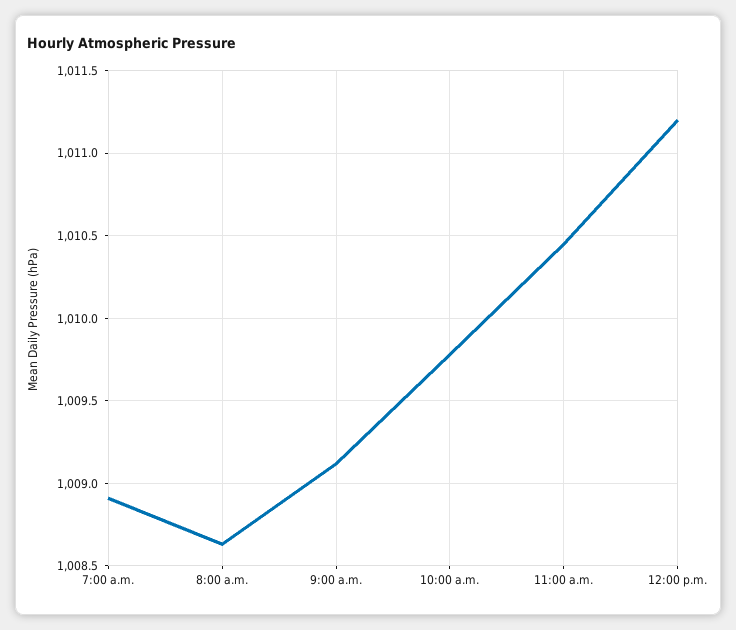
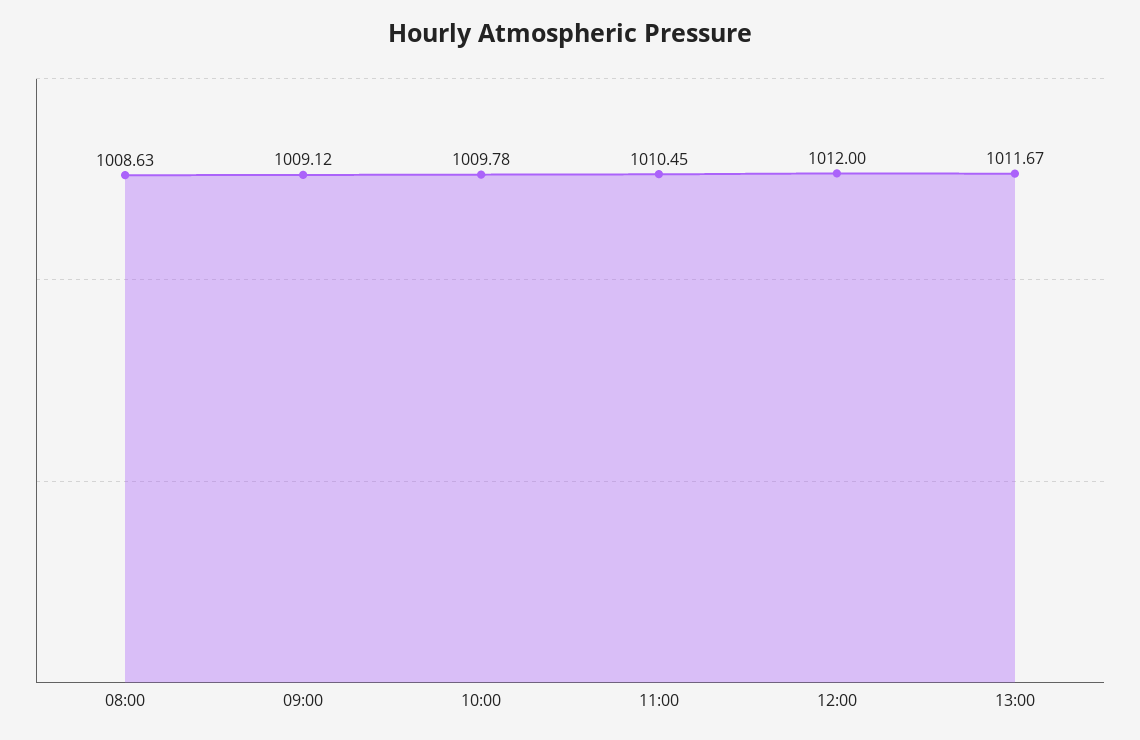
7:00 a.m.: 1008.9 -> none
12:00 p.m.: 1011.2 -> 1012
13:00: none -> 1011.67

